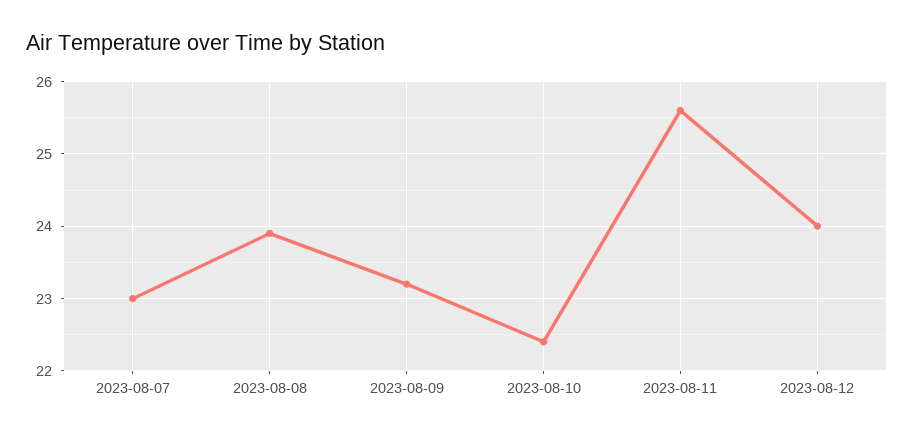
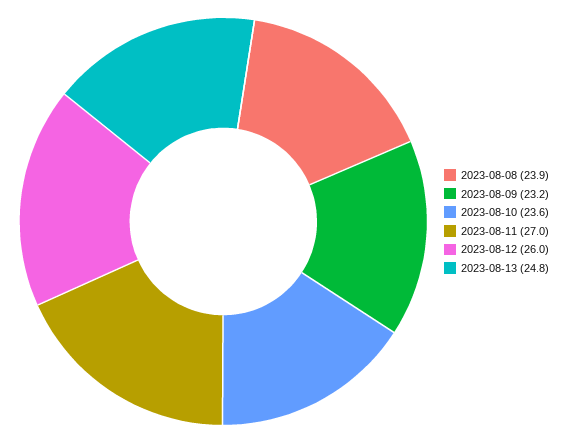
2023-08-07: 23 -> none
2023-08-10: 22.4 -> 23.6
2023-08-11: 25.6 -> 27
2023-08-12: 24 -> 26
2023-08-13: none -> 24.8

